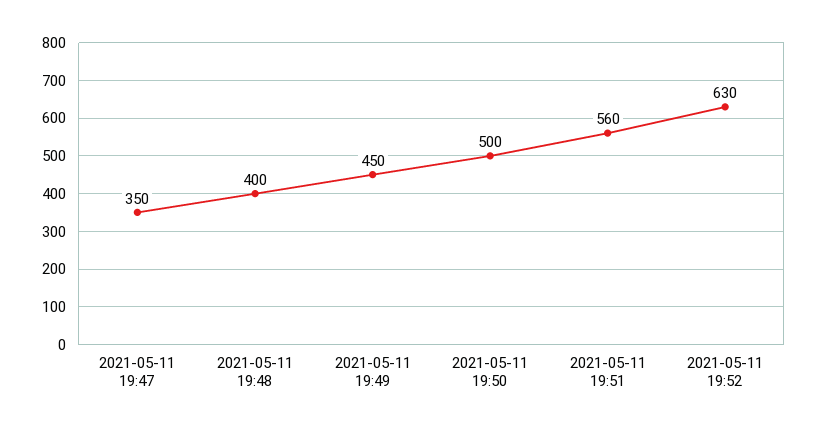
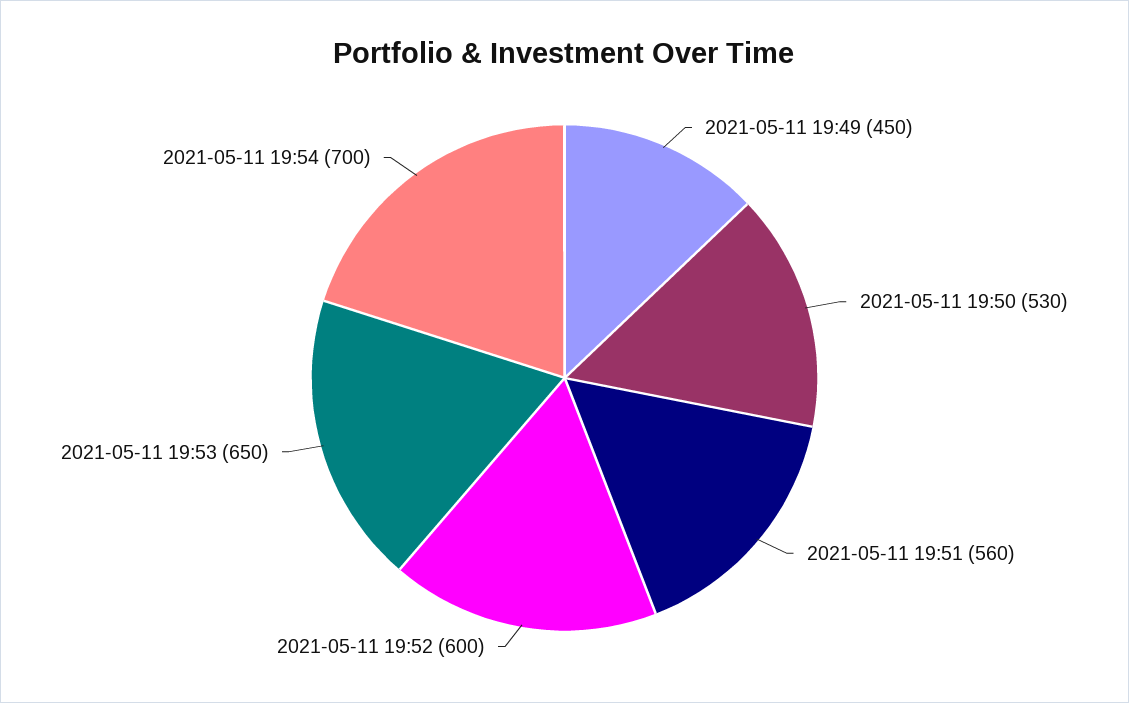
2021-05-11 19:47: 350 -> none
2021-05-11 19:48: 400 -> none
2021-05-11 19:50: 500 -> 530
2021-05-11 19:52: 630 -> 600
2021-05-11 19:53: none -> 650
2021-05-11 19:54: none -> 700

